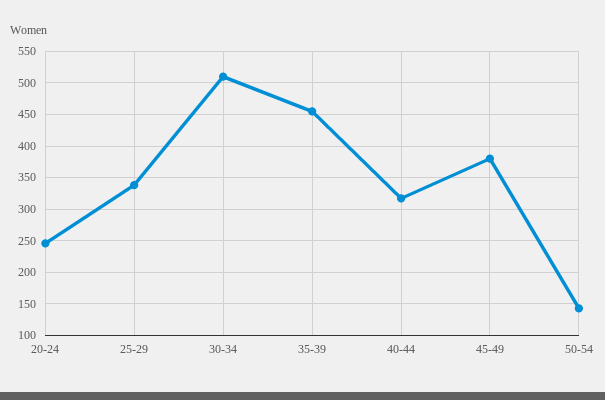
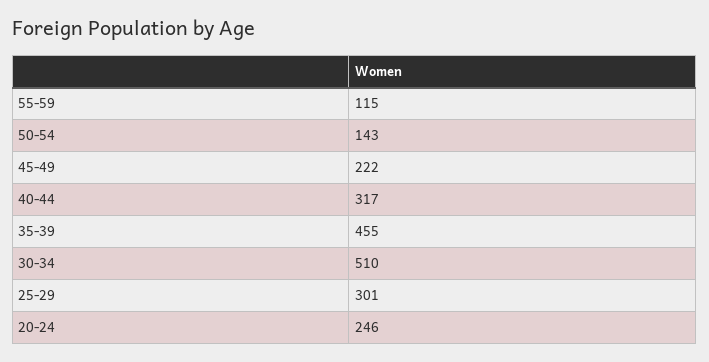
25-29: 340 -> 301
45-49: 380 -> 222
55-59: none -> 115

